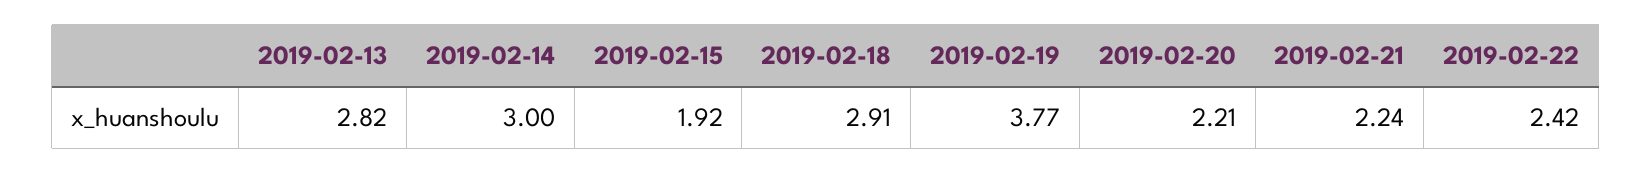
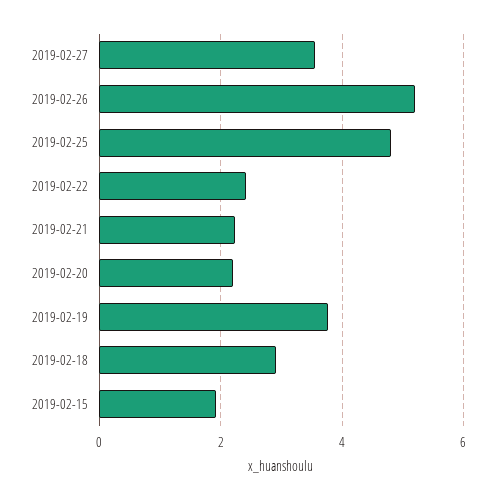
2019-02-13: 2.82 -> none
2019-02-14: 3 -> none
2019-02-27: none -> 3.6
2019-02-26: none -> 5.2
2019-02-25: none -> 4.8

